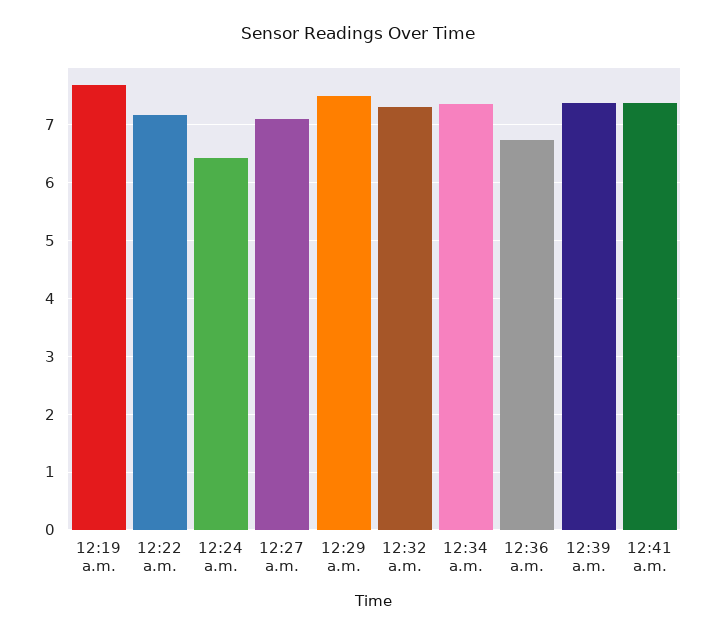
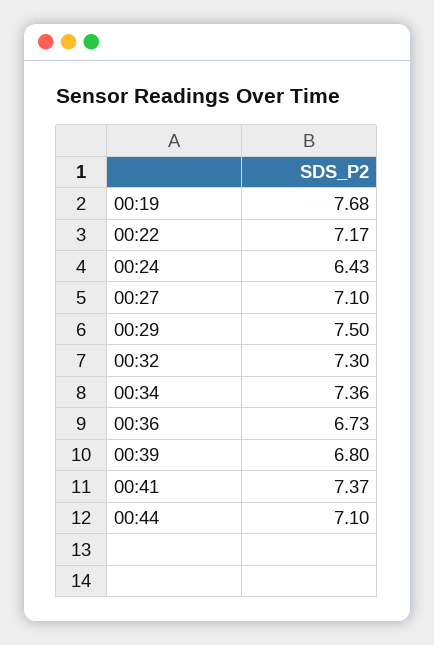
12:39 a.m.: 7.4 -> 6.8
00:44: none -> 7.1

